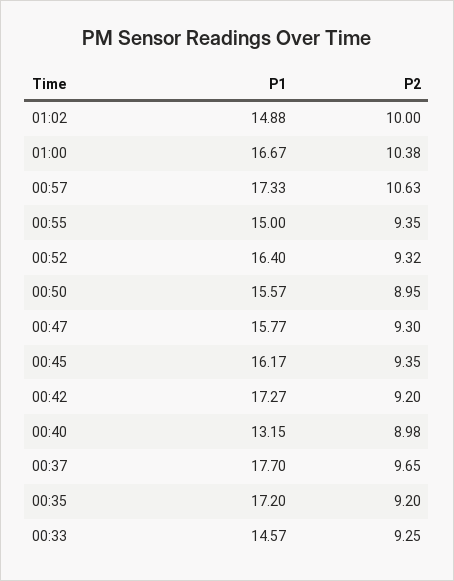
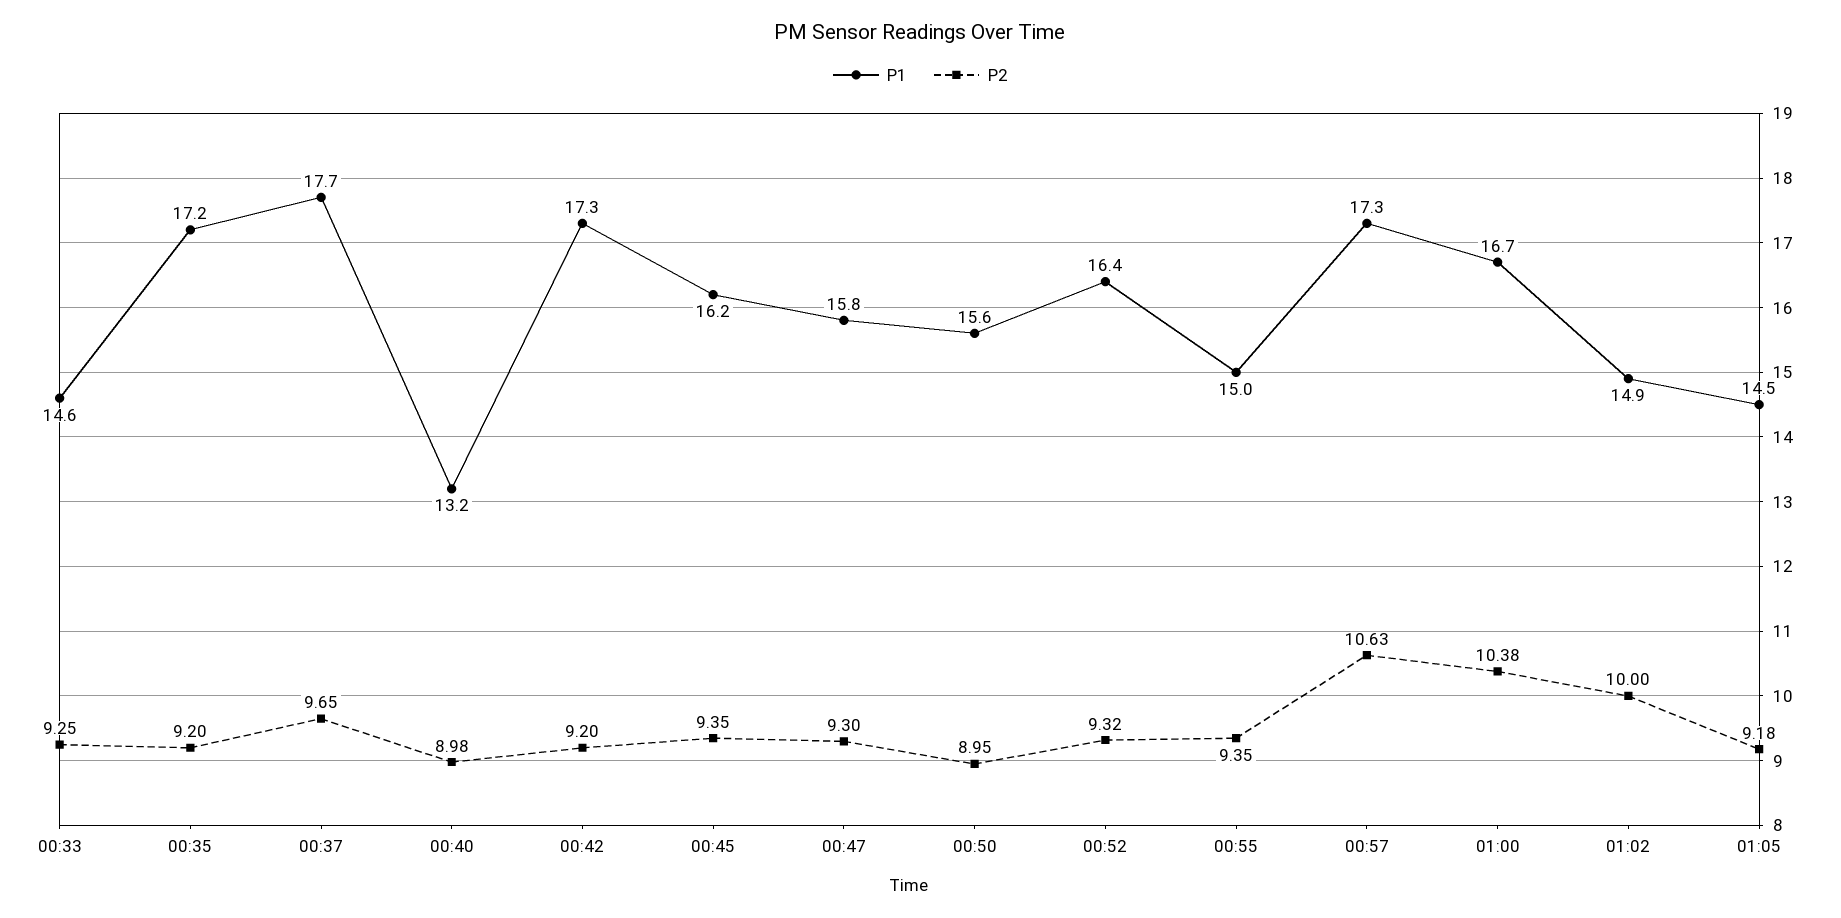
P1, 01:05: none -> 14.5
P2, 01:05: none -> 9.18

